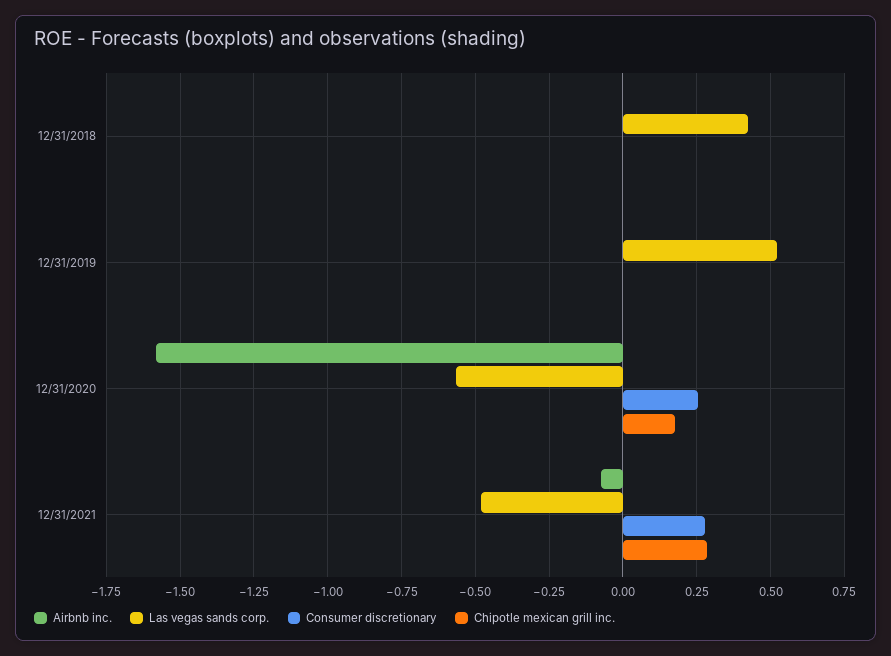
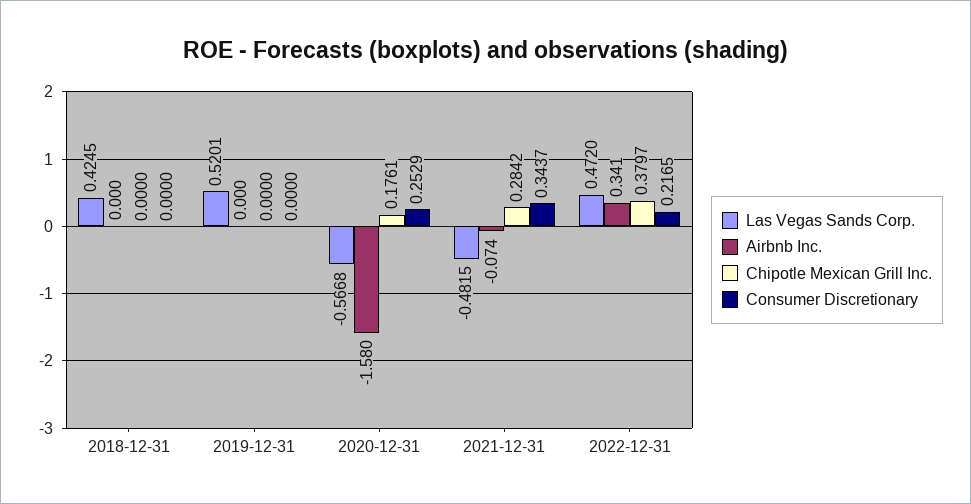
Consumer discretionary, 12/31/2021: 0.275 -> 0.3437
Las vegas sands corp., 2022-12-31: none -> 0.472
Airbnb inc., 2022-12-31: none -> 0.341
Chipotle mexican grill inc., 2022-12-31: none -> 0.3797
Consumer discretionary, 2022-12-31: none -> 0.2165

